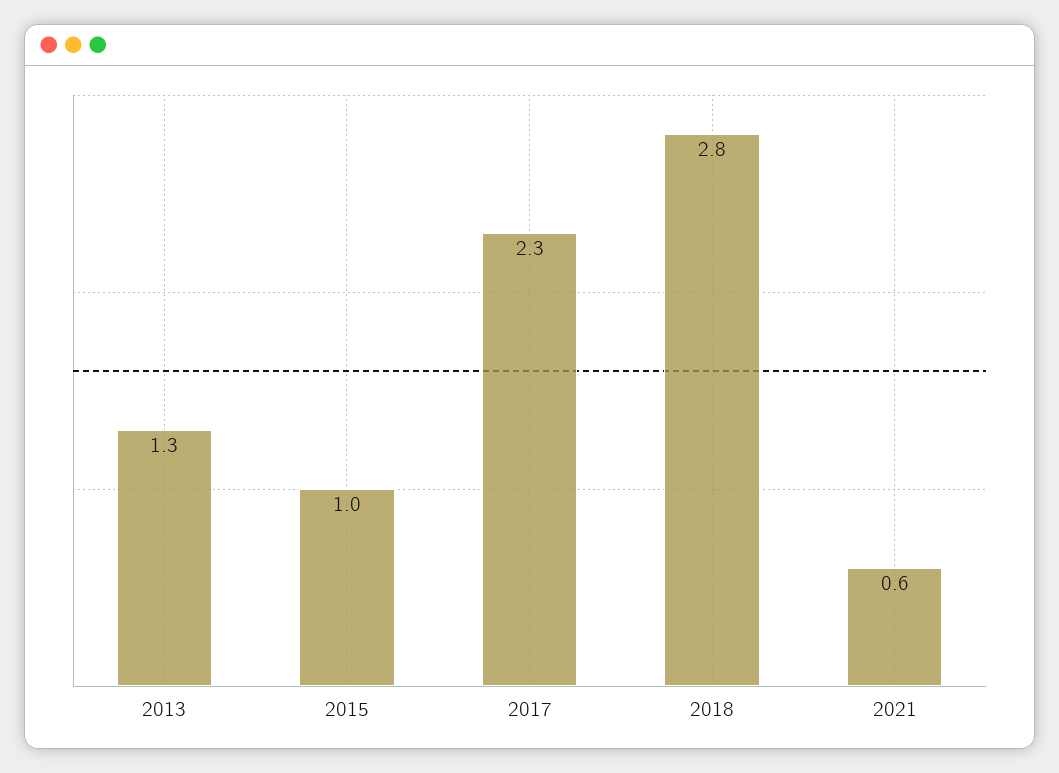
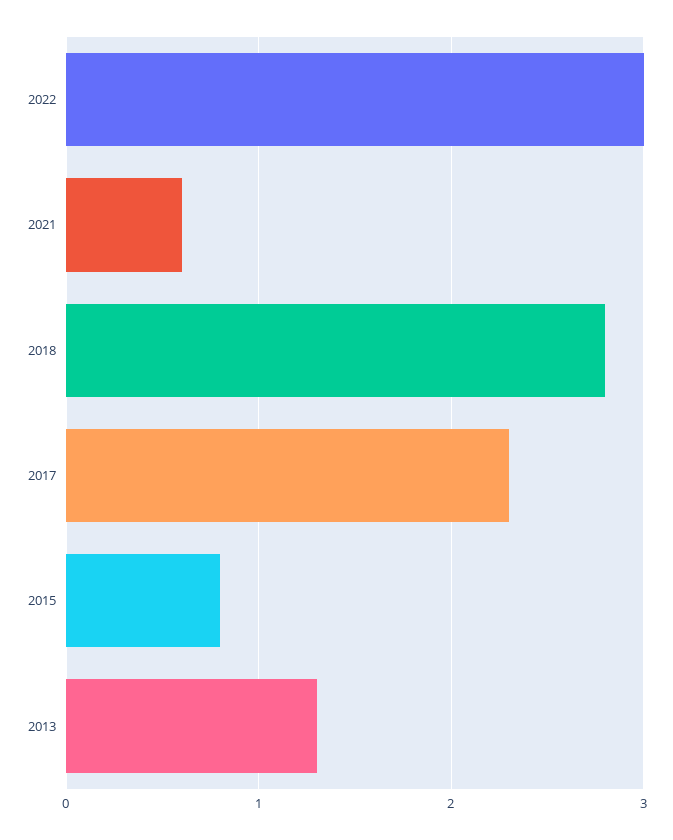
2015: 1 -> 0.8
2022: none -> 3

